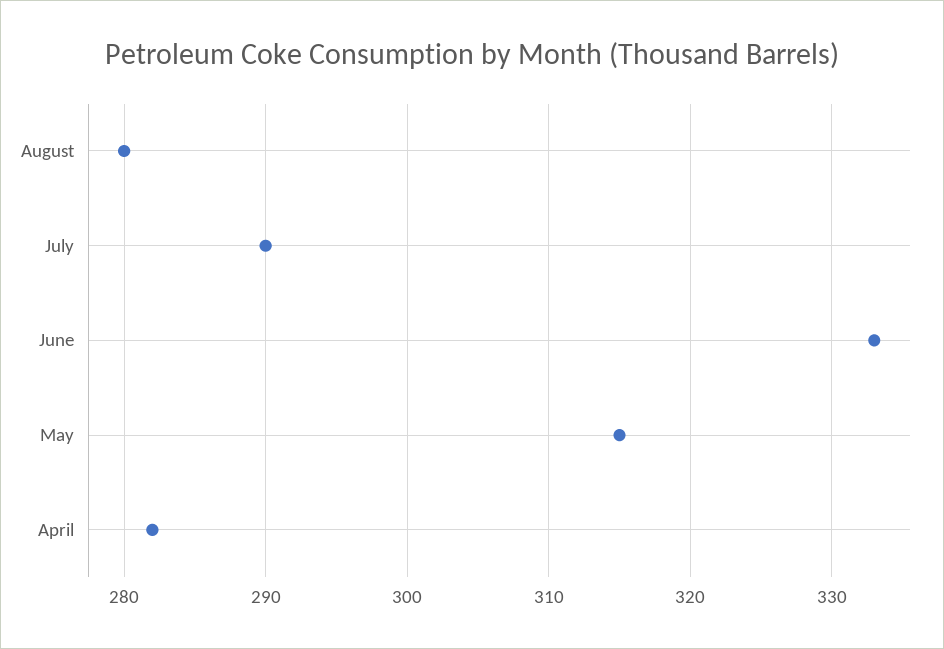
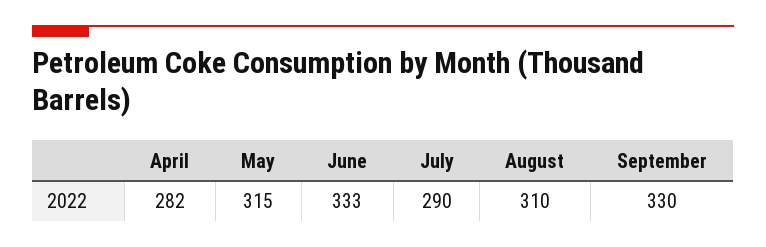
August: 280 -> 310
September: none -> 330

